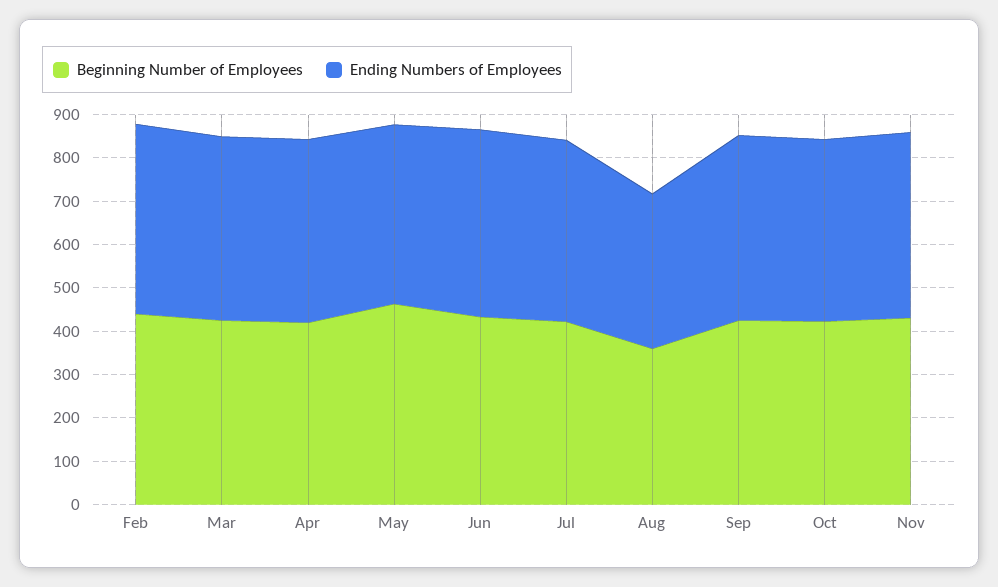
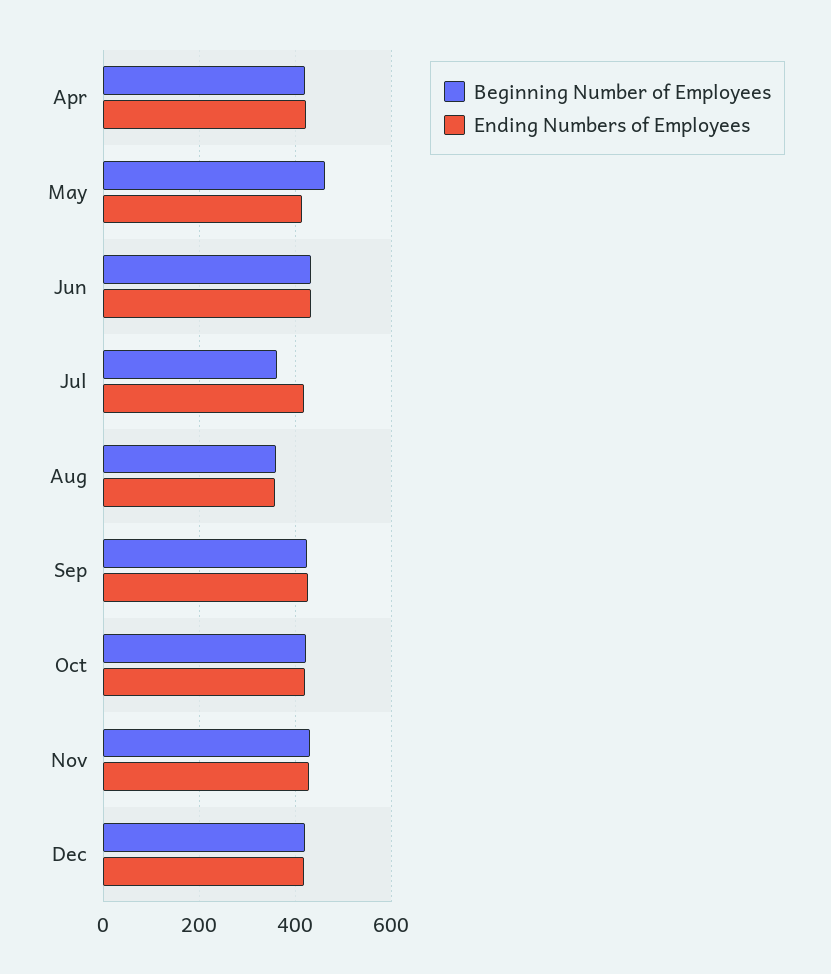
Beginning Number of Employees, Feb: 440 -> none
Ending Numbers of Employees, Feb: 440 -> none
Beginning Number of Employees, Mar: 420 -> none
Ending Numbers of Employees, Mar: 420 -> none
Beginning Number of Employees, Jul: 420 -> 360
Beginning Number of Employees, Dec: none -> 420
Ending Numbers of Employees, Dec: none -> 420

